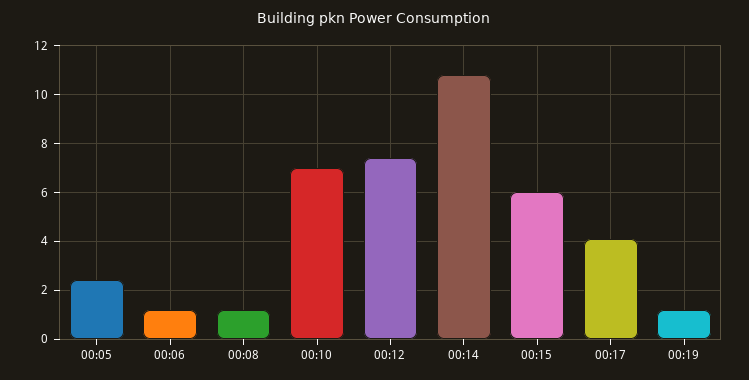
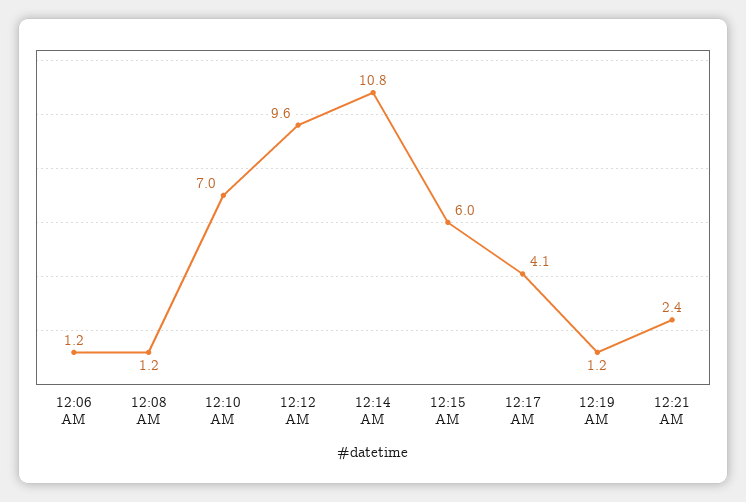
00:05: 2.5 -> none
00:12: 7.5 -> 9.6
12:21 AM: none -> 2.4

